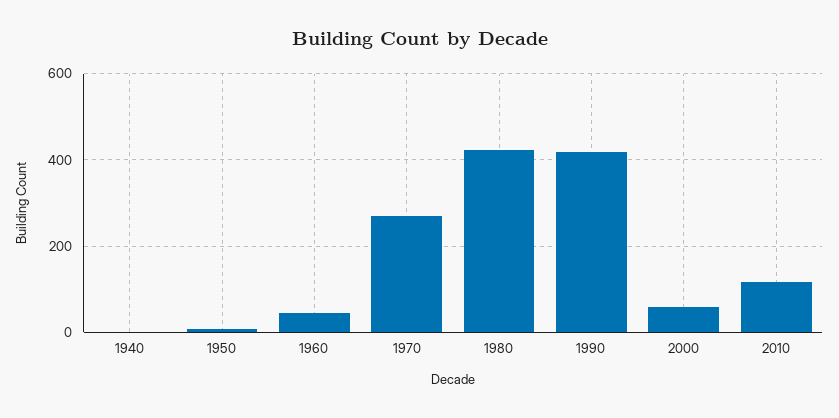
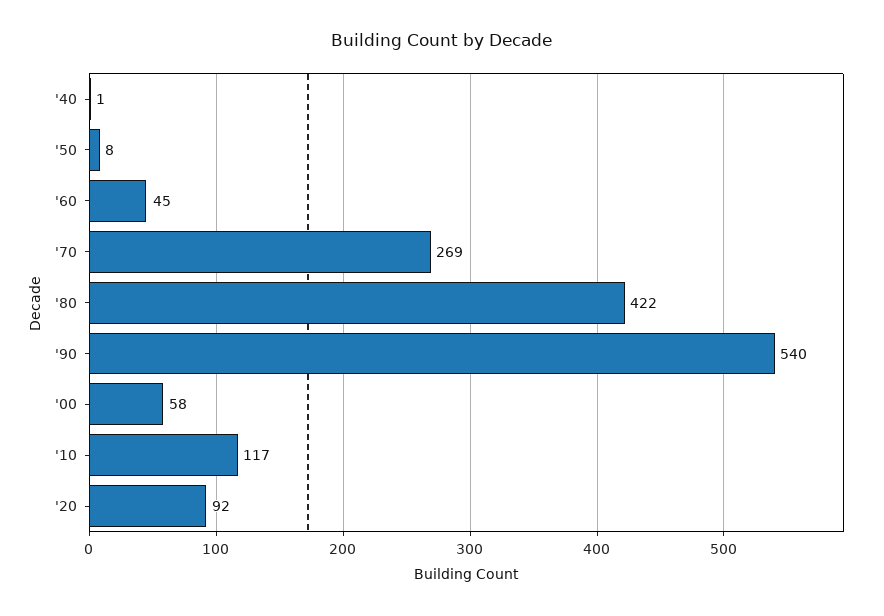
1990: 420 -> 540
'20: none -> 92

